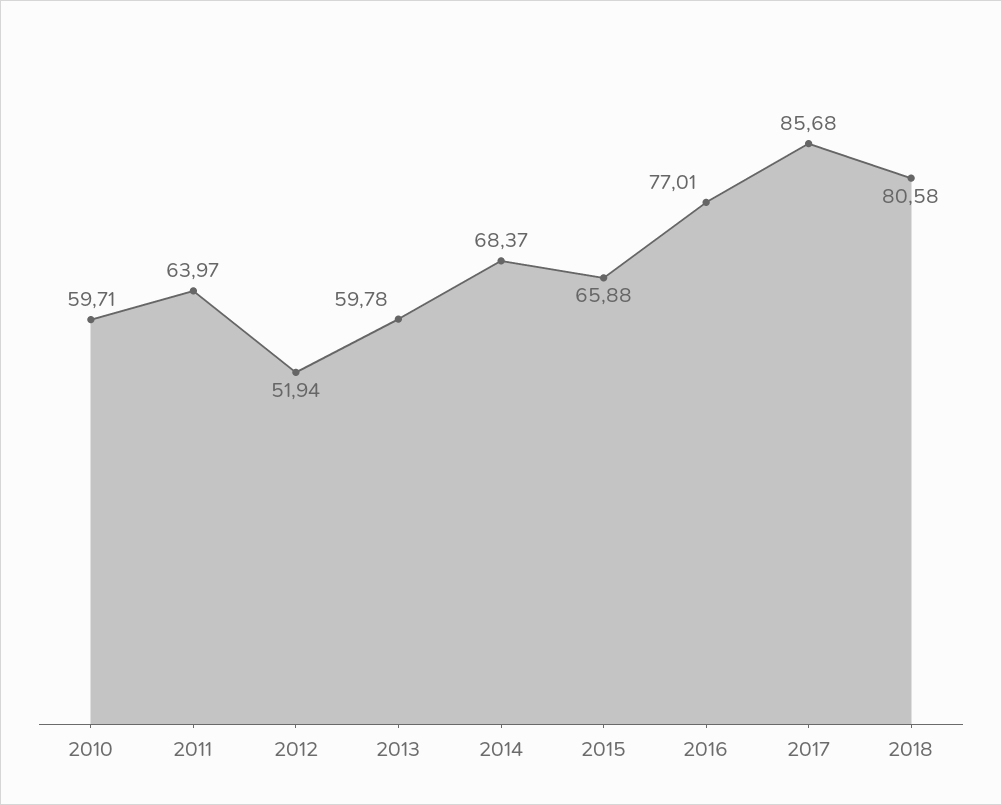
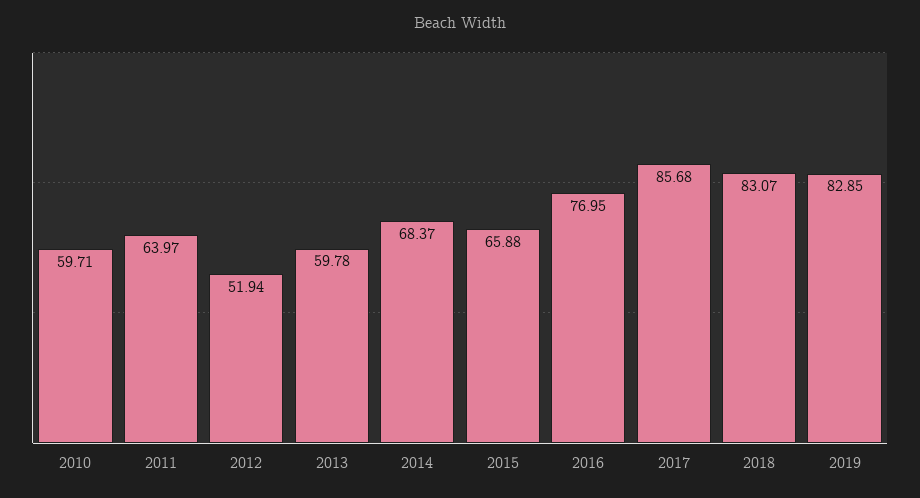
2016: 77.01 -> 76.95
2018: 80.58 -> 83.07
2019: none -> 82.85

